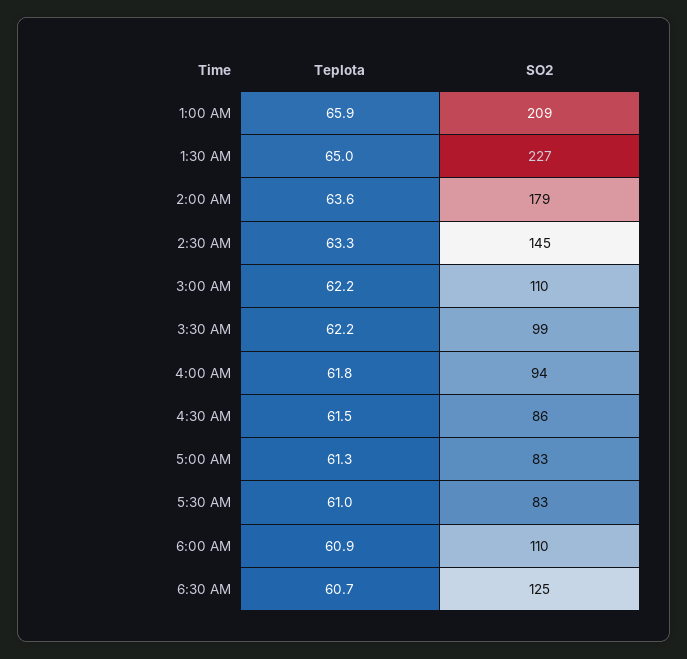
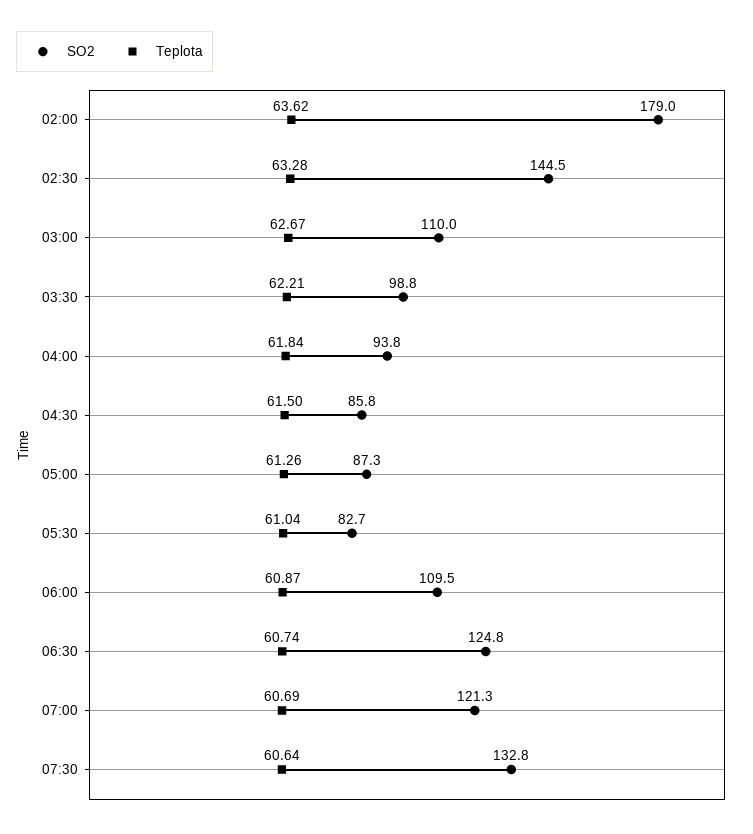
Teplota, 1:00 AM: 65.9 -> none
SO2, 1:00 AM: 209 -> none
Teplota, 1:30 AM: 65 -> none
SO2, 1:30 AM: 227 -> none
Teplota, 3:00 AM: 62.2 -> 62.67
SO2, 5:00 AM: 83 -> 87.3
SO2, 07:00: none -> 121.3
Teplota, 07:00: none -> 60.69
SO2, 07:30: none -> 132.8
Teplota, 07:30: none -> 60.64

